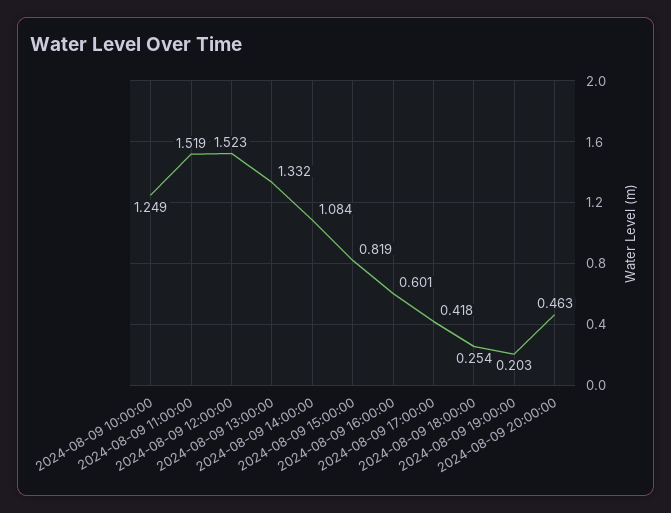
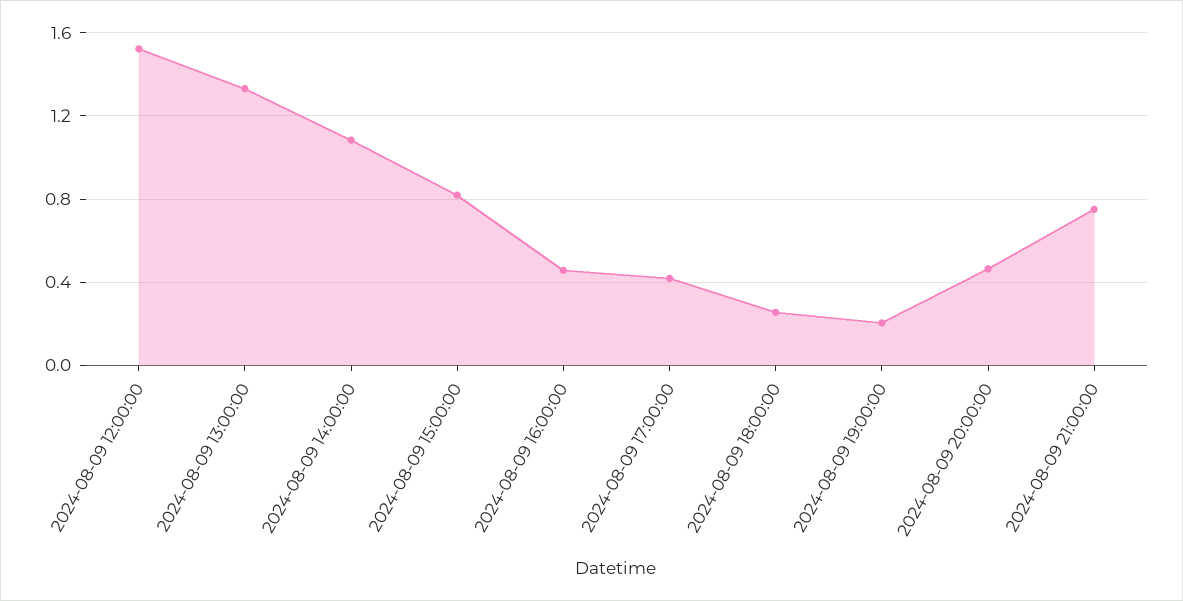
2024-08-09 10:00:00: 1.249 -> none
2024-08-09 11:00:00: 1.519 -> none
2024-08-09 16:00:00: 0.601 -> 0.45
2024-08-09 21:00:00: none -> 0.75

